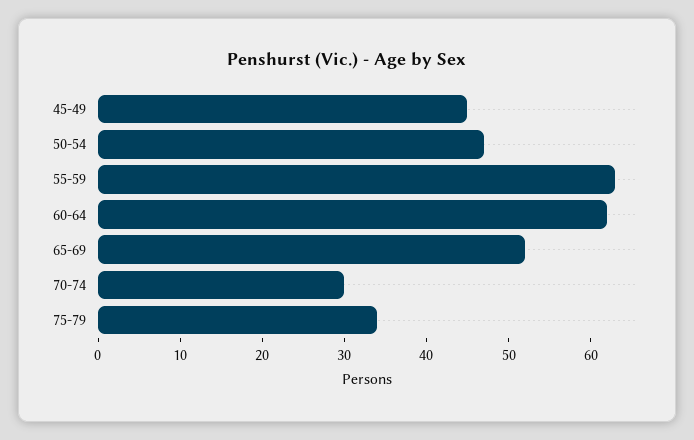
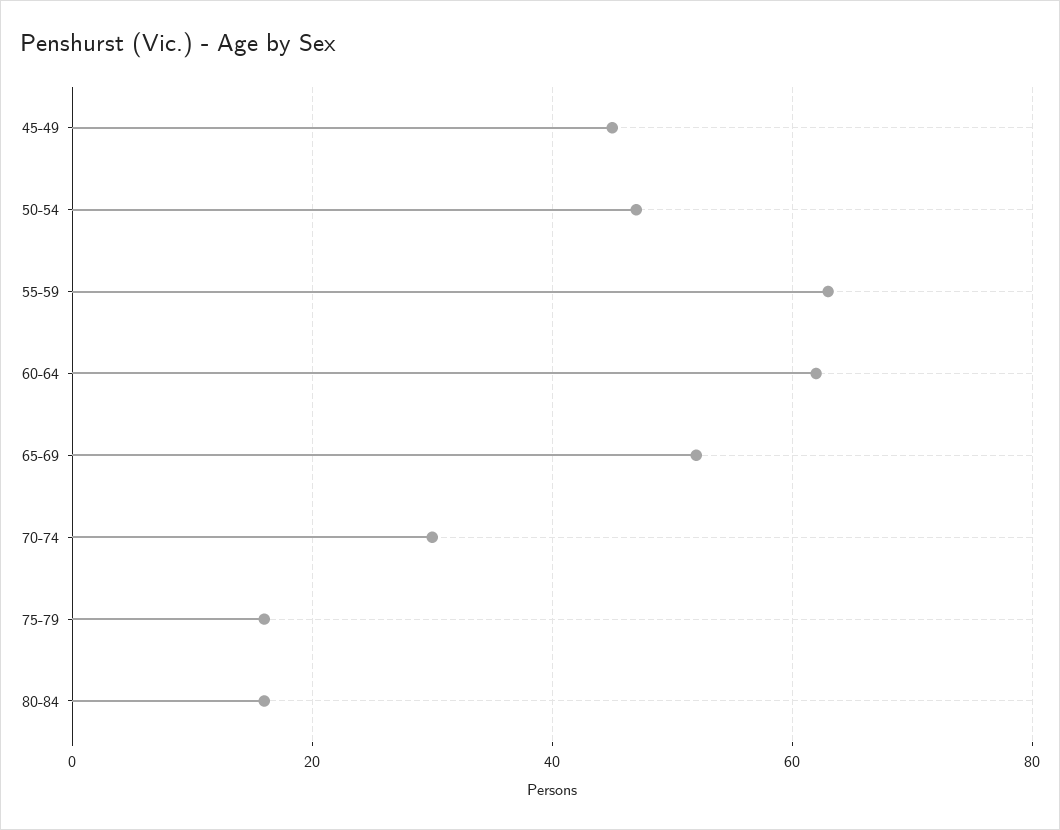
75-79: 34 -> 15
80-84: none -> 15

